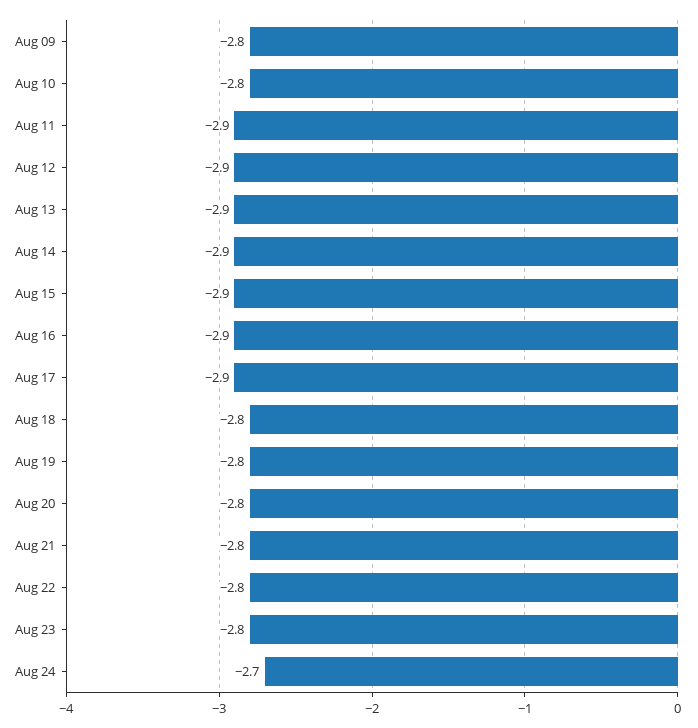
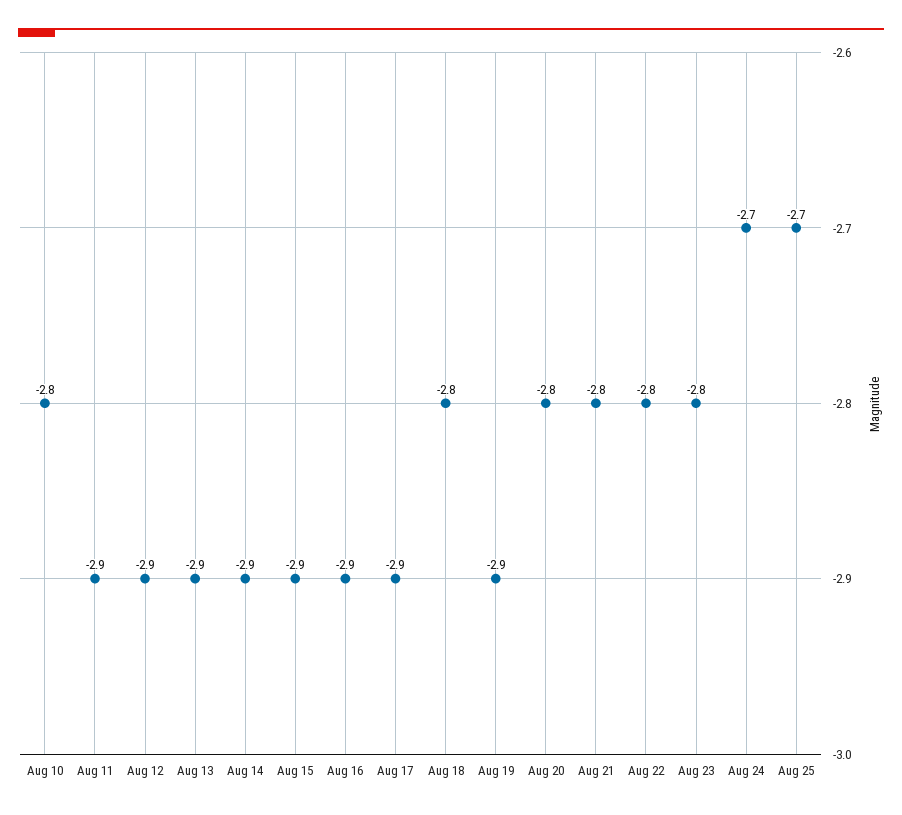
Aug 09: -2.8 -> none
Aug 19: -2.8 -> -2.9
Aug 25: none -> -2.7

